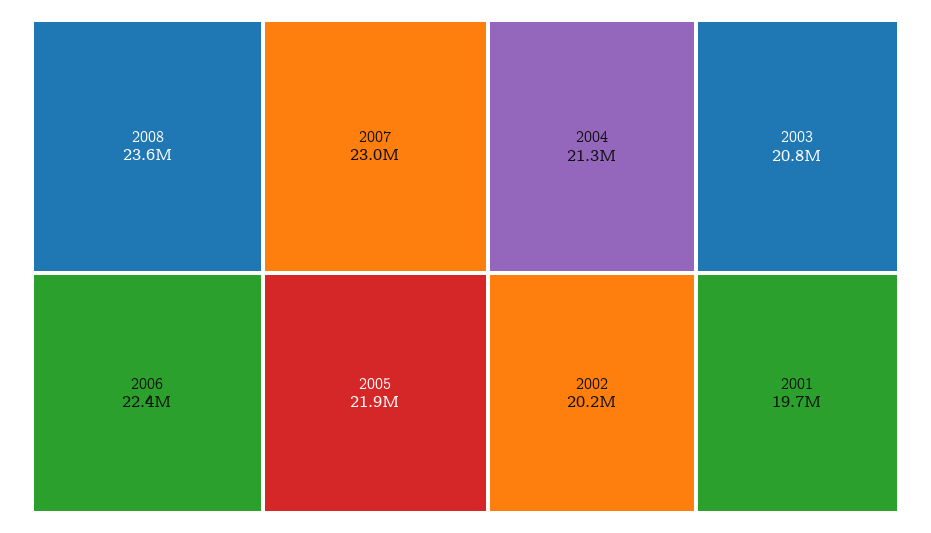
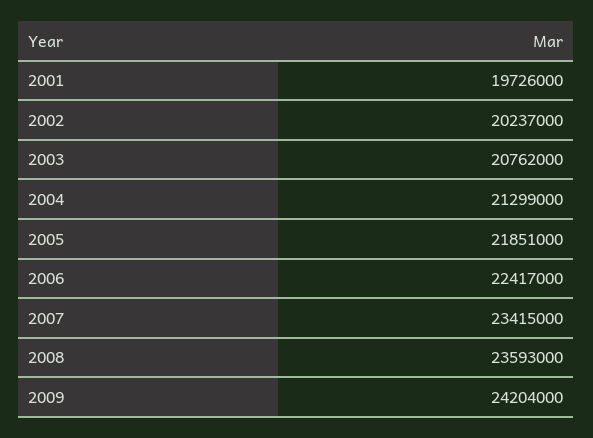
2007: 23000000 -> 23415000
2009: none -> 24204000

